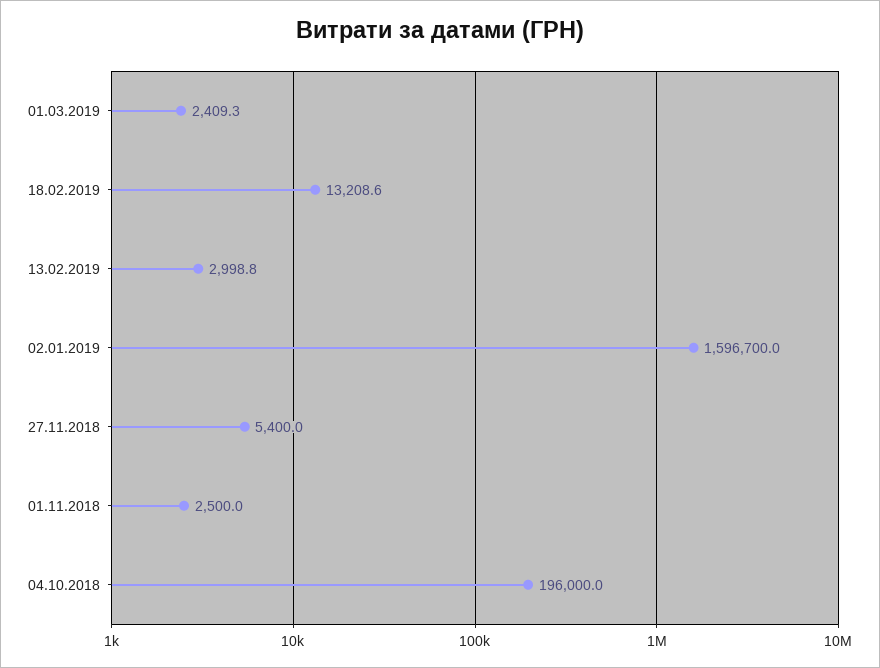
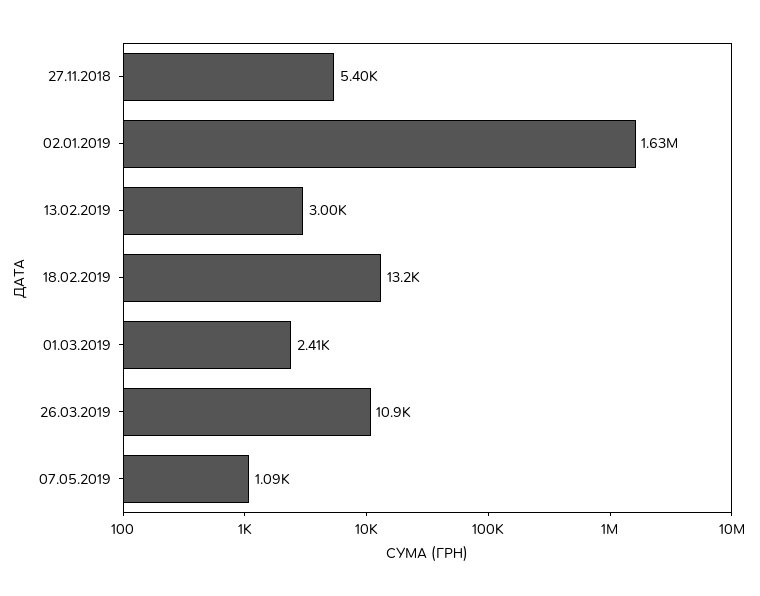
02.01.2019: 1596700 -> 1630000
01.11.2018: 2500 -> none
04.10.2018: 196000 -> none
26.03.2019: none -> 10900
07.05.2019: none -> 1090

